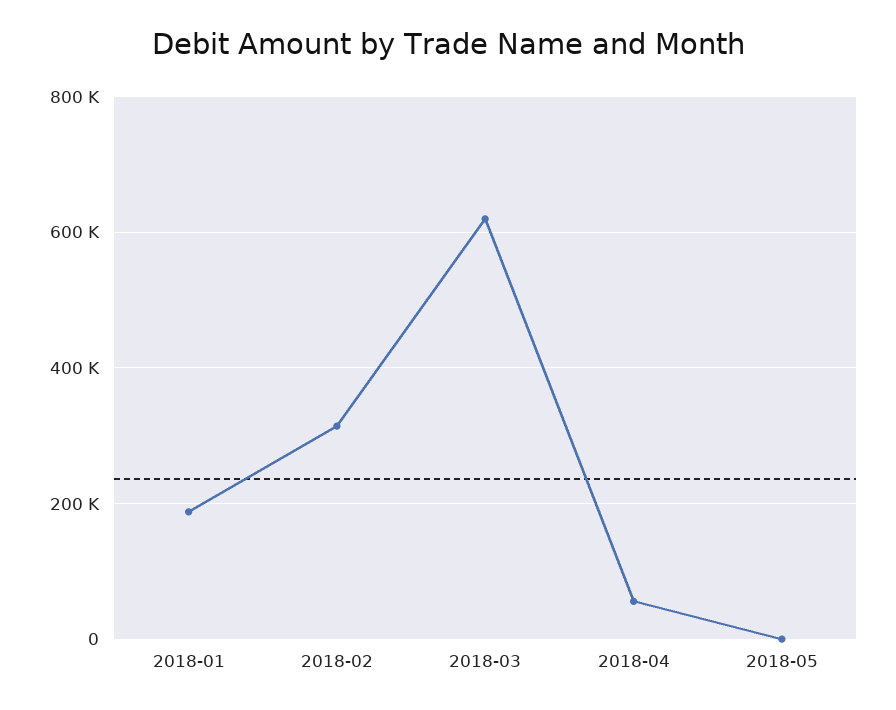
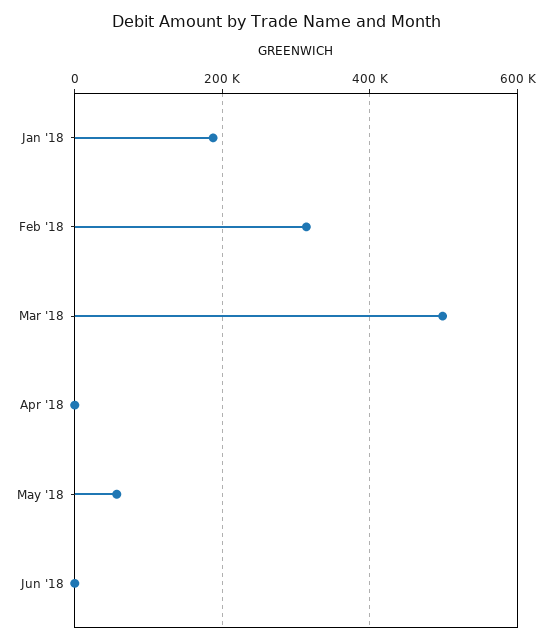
2018-03: 620000 -> 500000
2018-04: 60000 -> 0
2018-05: 0 -> 60000
Jun '18: none -> 0

